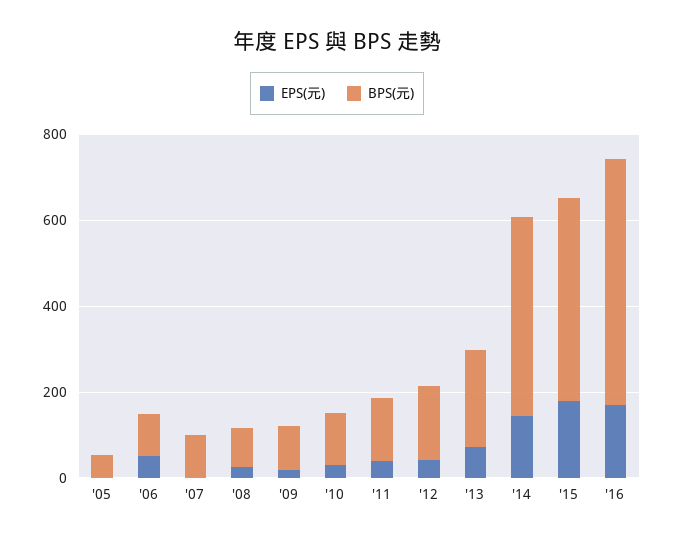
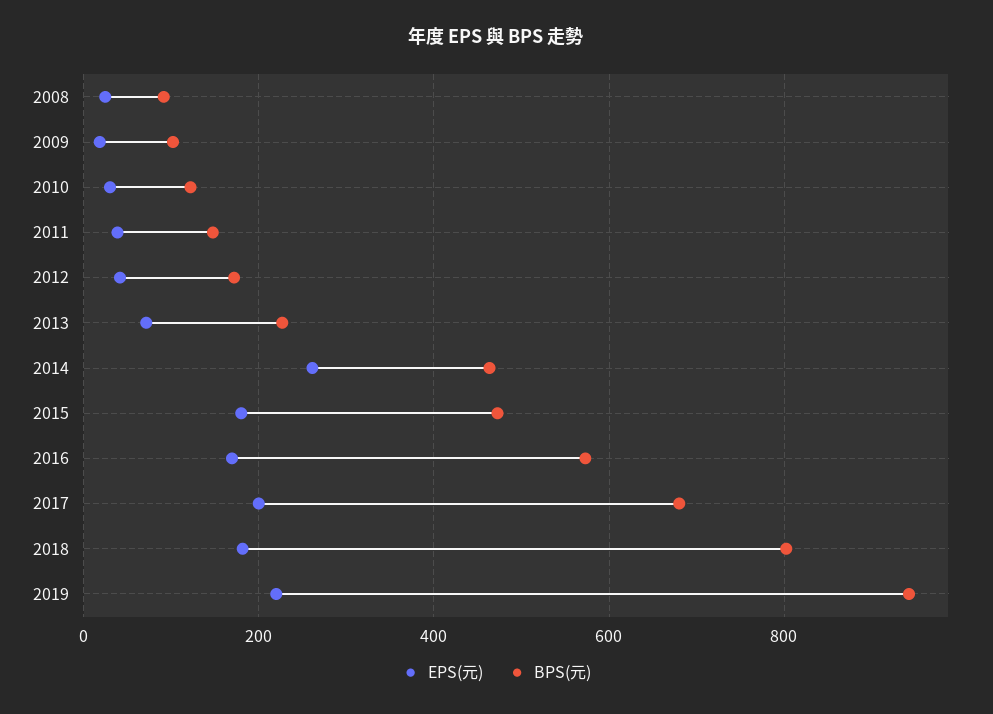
EPS(元), '05: 0 -> none
BPS(元), '05: 50 -> none
EPS(元), '06: 50 -> none
BPS(元), '06: 100 -> none
EPS(元), '07: 0 -> none
BPS(元), '07: 100 -> none
EPS(元), '14: 150 -> 260
EPS(元), 2017: none -> 200
BPS(元), 2017: none -> 680
EPS(元), 2018: none -> 180
BPS(元), 2018: none -> 800
EPS(元), 2019: none -> 220
BPS(元), 2019: none -> 940

